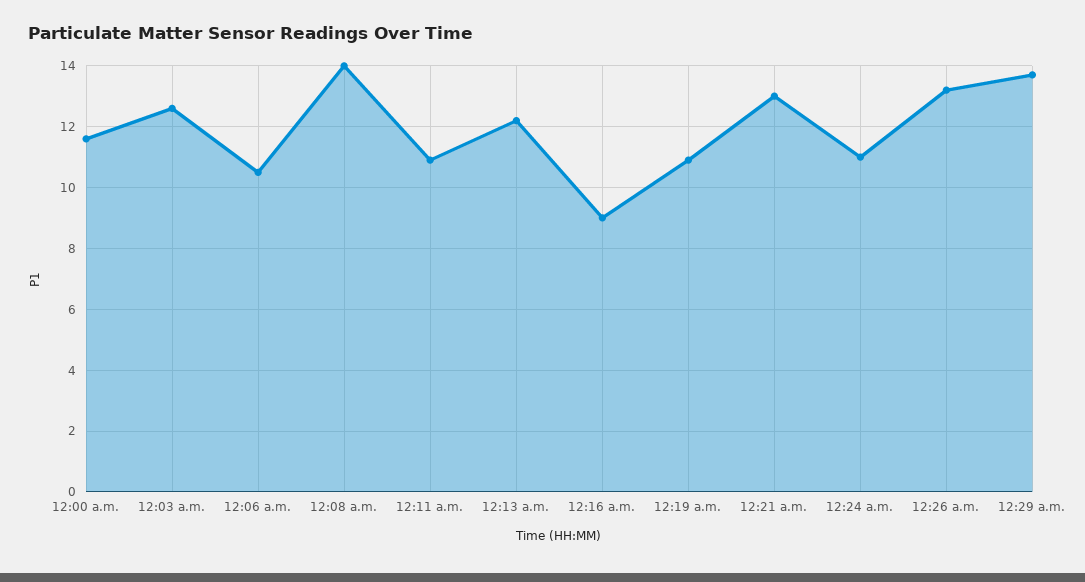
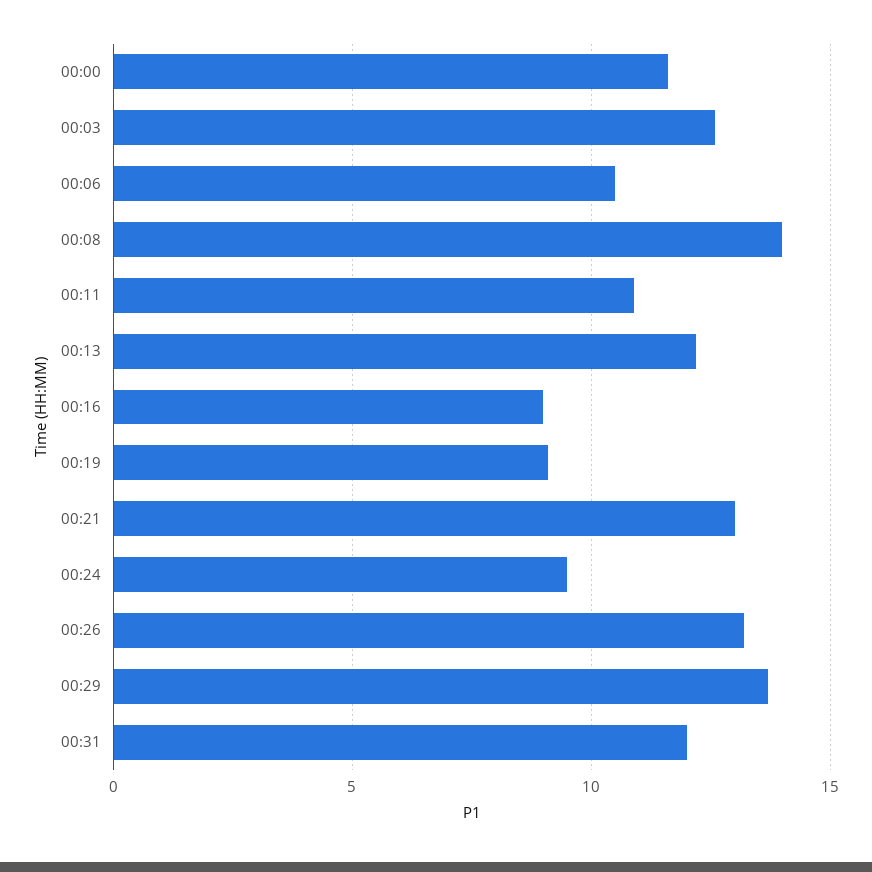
12:19 a.m.: 11 -> 9
12:24 a.m.: 11 -> 9.5
00:31: none -> 12

